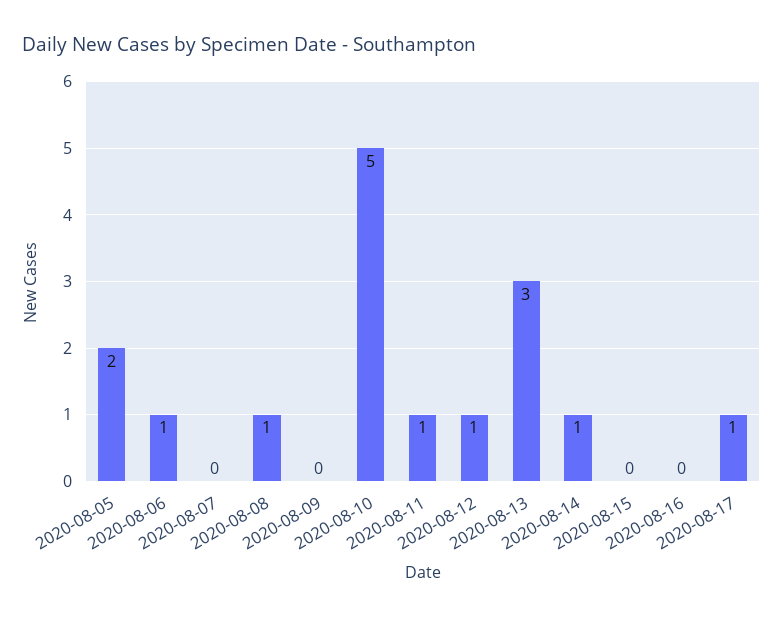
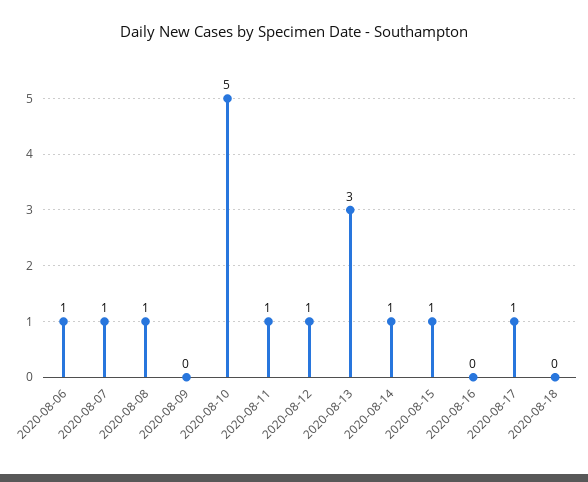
2020-08-05: 2 -> none
2020-08-07: 0 -> 1
2020-08-15: 0 -> 1
2020-08-18: none -> 0

